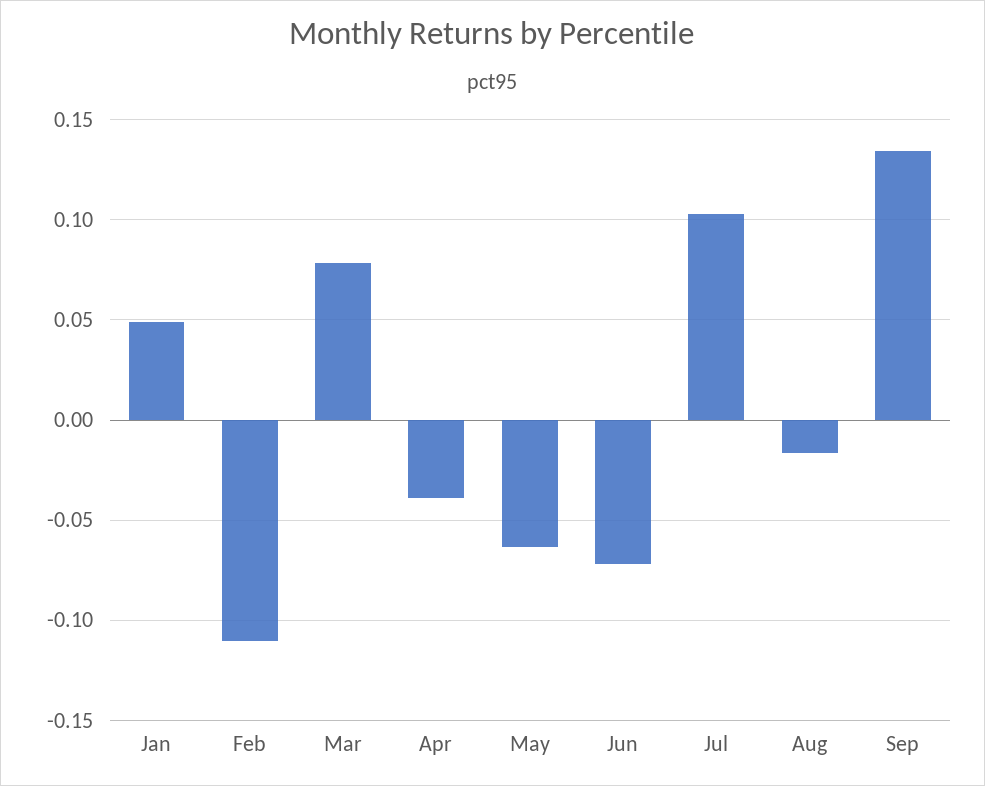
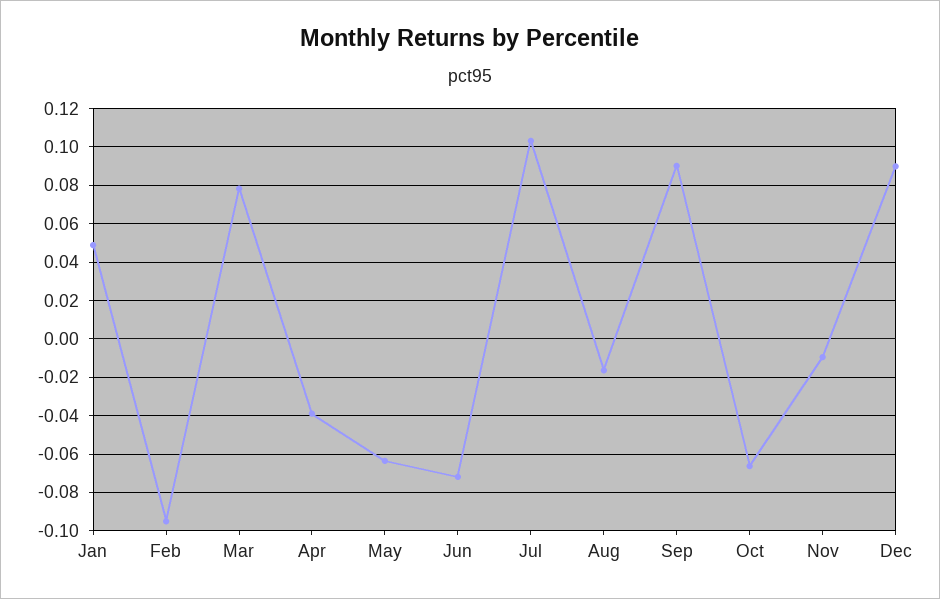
Feb: -0.11 -> -0.095
Sep: 0.135 -> 0.09
Oct: none -> -0.065
Nov: none -> -0.01
Dec: none -> 0.09

